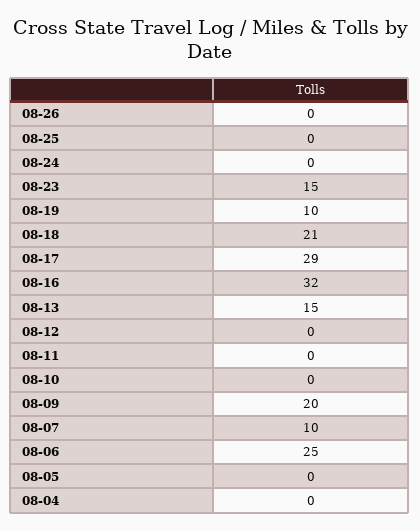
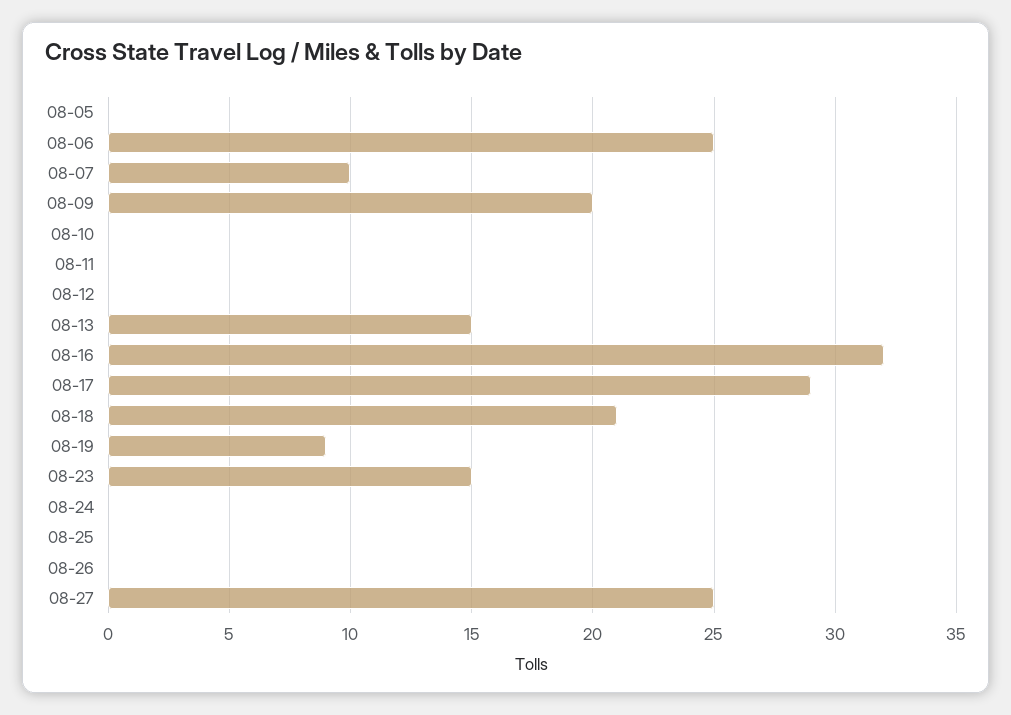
08-19: 10 -> 9
08-04: 0 -> none
08-27: none -> 25

